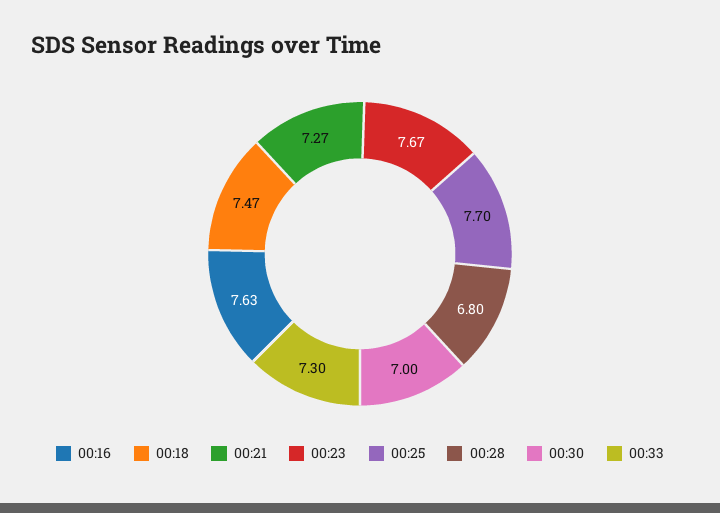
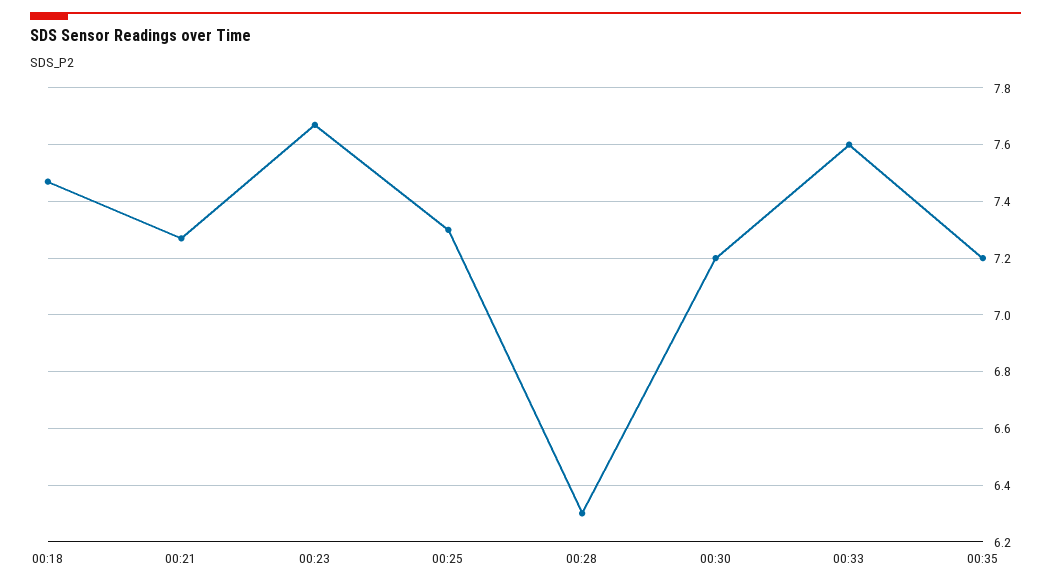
00:16: 7.63 -> none
00:25: 7.7 -> 7.3
00:28: 6.8 -> 6.3
00:30: 7 -> 7.2
00:33: 7.3 -> 7.6
00:35: none -> 7.2

